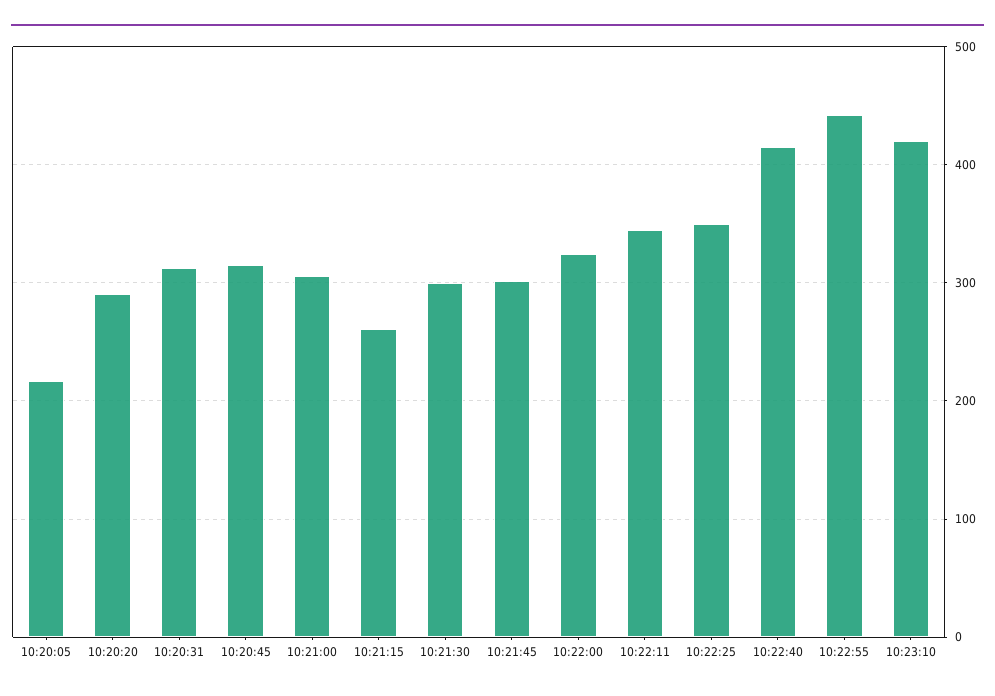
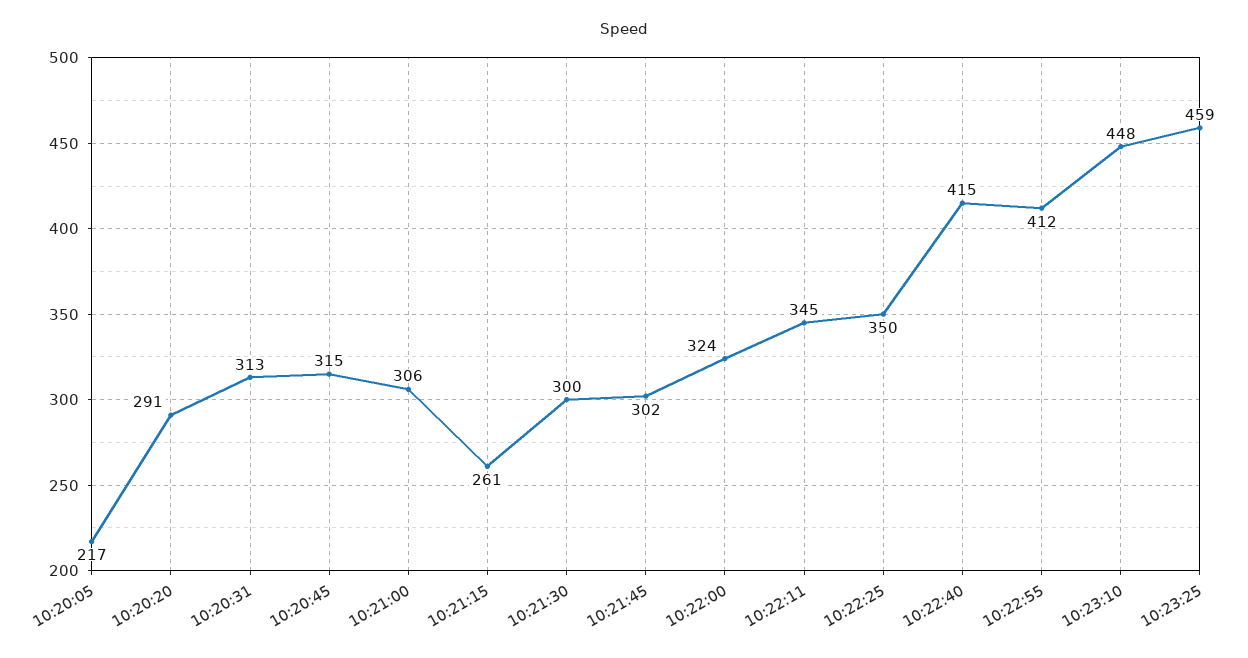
10:22:55: 440 -> 412
10:23:10: 420 -> 448
10:23:25: none -> 459

